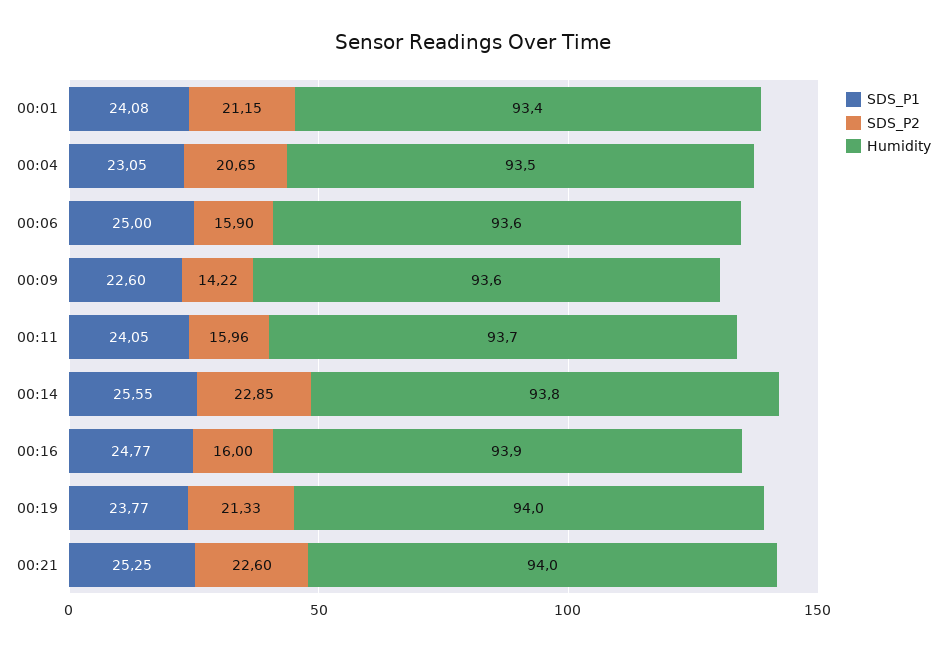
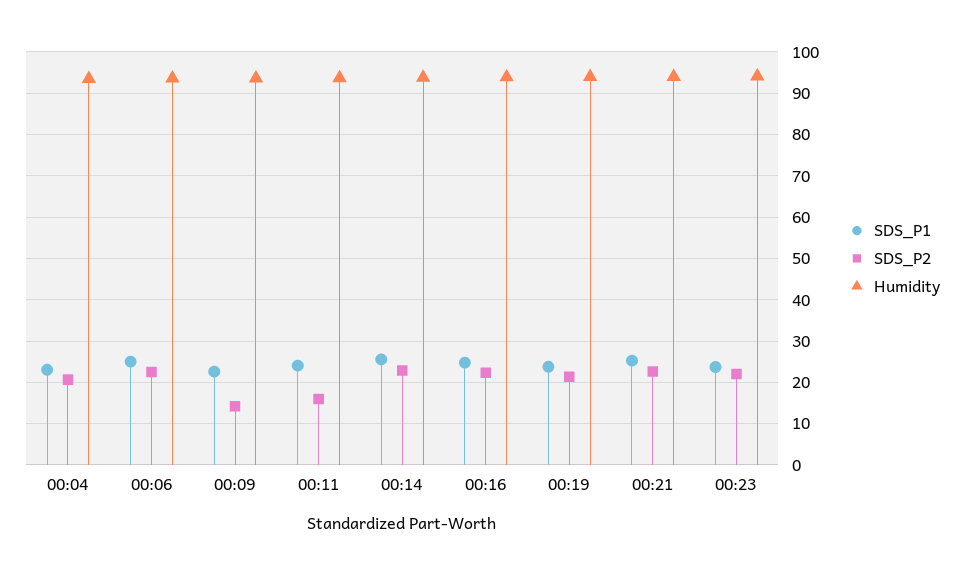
SDS_P1, 00:01: 24.08 -> none
SDS_P2, 00:01: 21.15 -> none
Humidity, 00:01: 93.4 -> none
SDS_P2, 00:06: 15.9 -> 22
SDS_P2, 00:16: 16 -> 22
SDS_P1, 00:23: none -> 24
SDS_P2, 00:23: none -> 22
Humidity, 00:23: none -> 94

